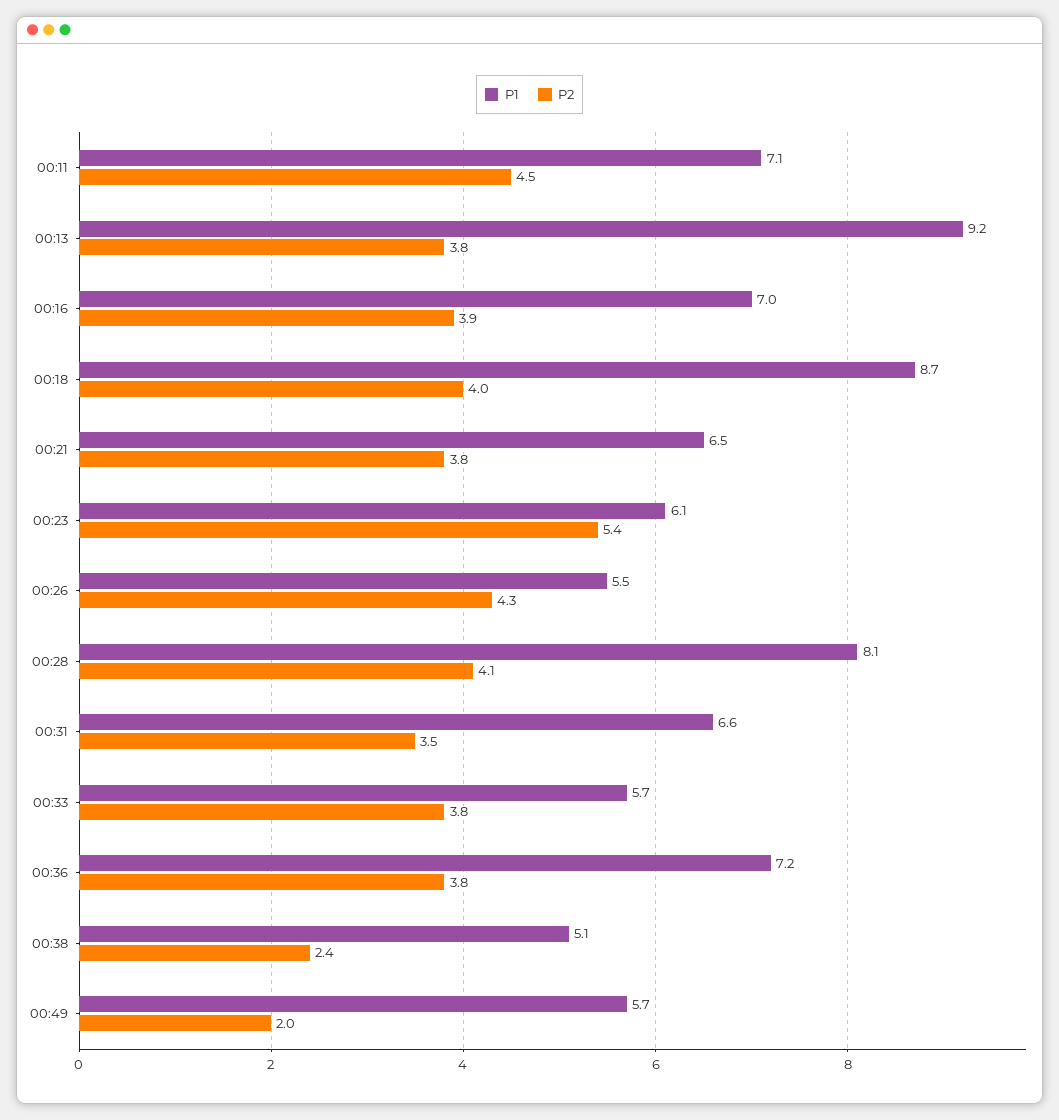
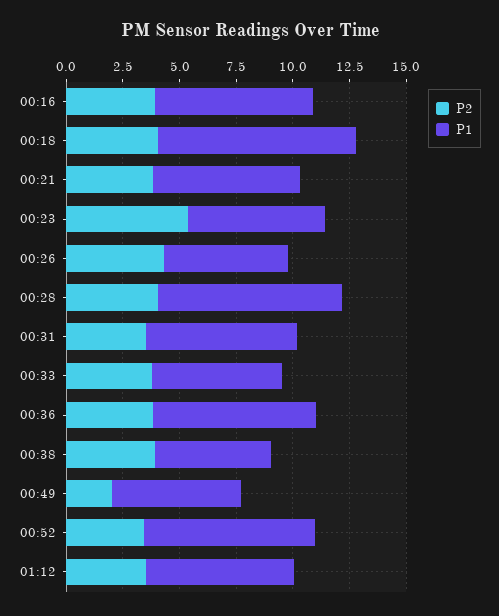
P1, 00:11: 7.1 -> none
P2, 00:11: 4.5 -> none
P1, 00:13: 9.2 -> none
P2, 00:13: 3.8 -> none
P2, 00:38: 2.4 -> 4
P2, 00:52: none -> 3.5
P1, 00:52: none -> 7.5
P2, 01:12: none -> 3.5
P1, 01:12: none -> 6.5

